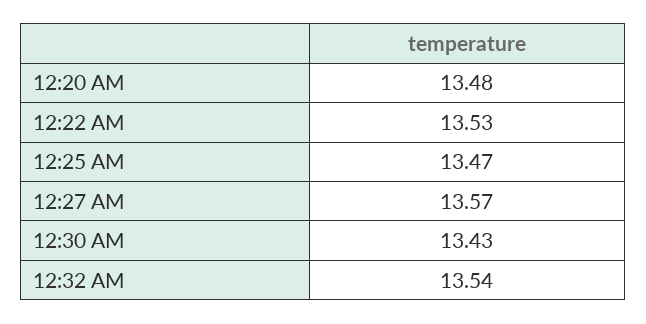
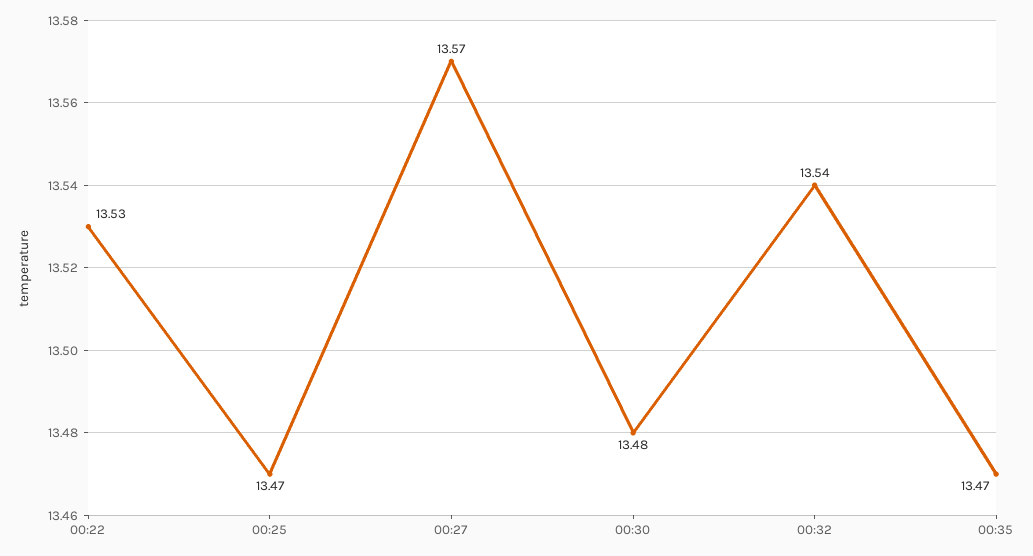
12:20 AM: 13.48 -> none
12:30 AM: 13.43 -> 13.48
00:35: none -> 13.47

